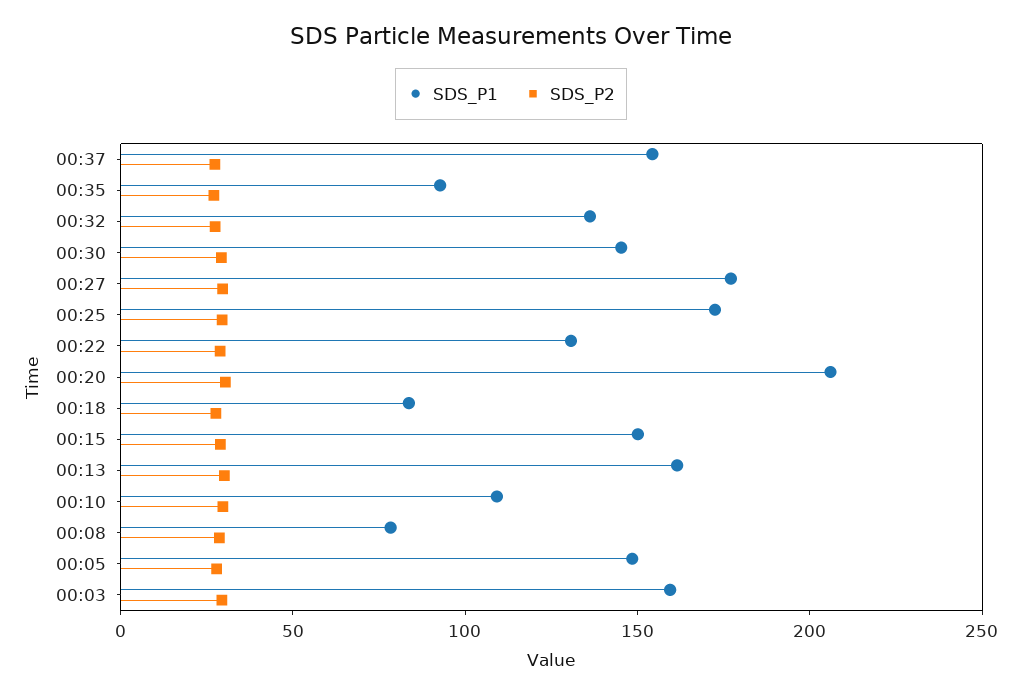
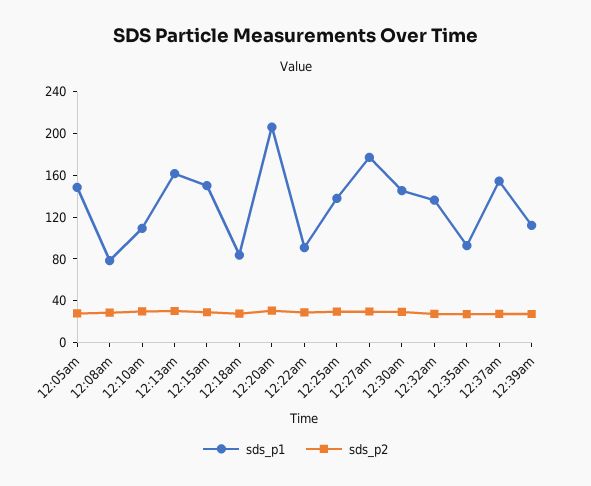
SDS_P1, 00:25: 170 -> 140
SDS_P1, 00:22: 130 -> 90
SDS_P1, 00:03: 160 -> none
SDS_P2, 00:03: 30 -> none
SDS_P1, 12:39am: none -> 110
SDS_P2, 12:39am: none -> 30

